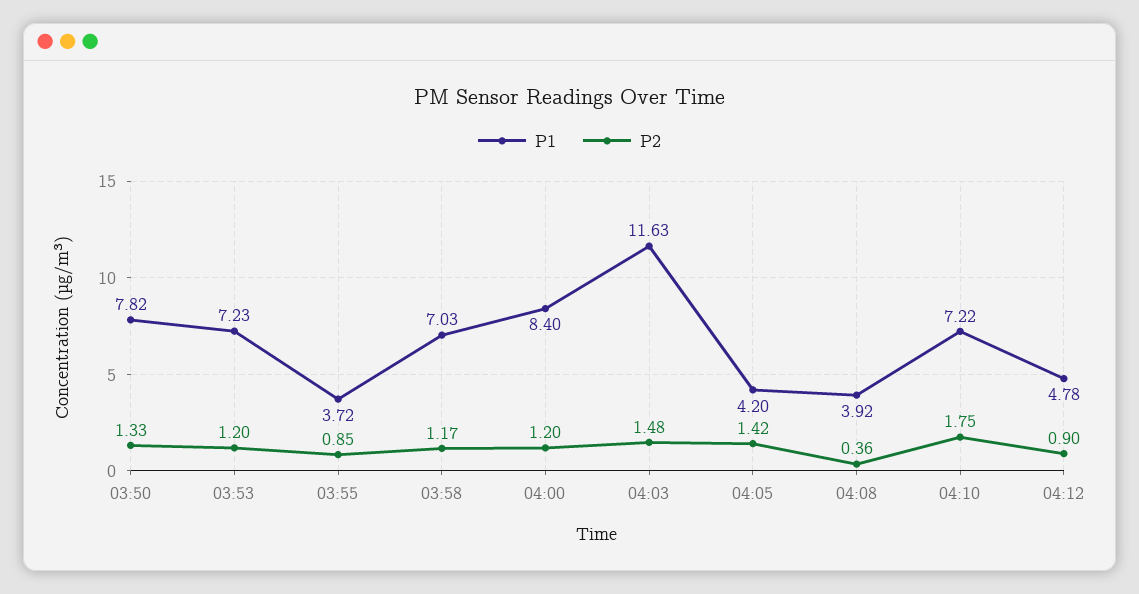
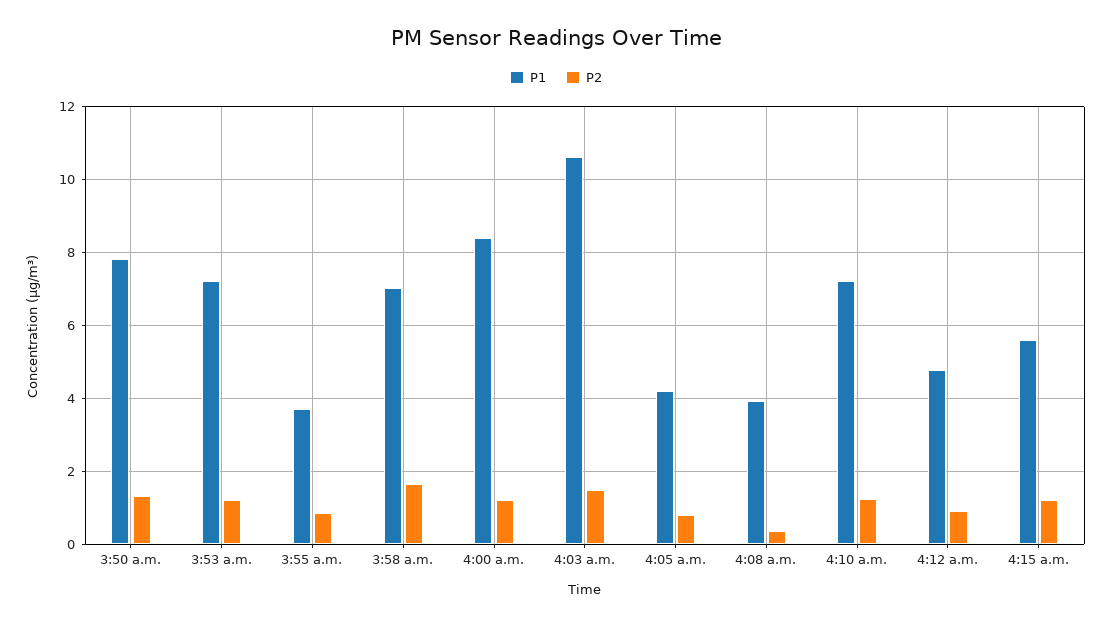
P2, 03:58: 1.17 -> 1.6
P1, 04:03: 11.63 -> 10.6
P2, 04:05: 1.42 -> 0.8
P2, 04:10: 1.75 -> 1.2
P1, 4:15 a.m.: none -> 5.6
P2, 4:15 a.m.: none -> 1.2

